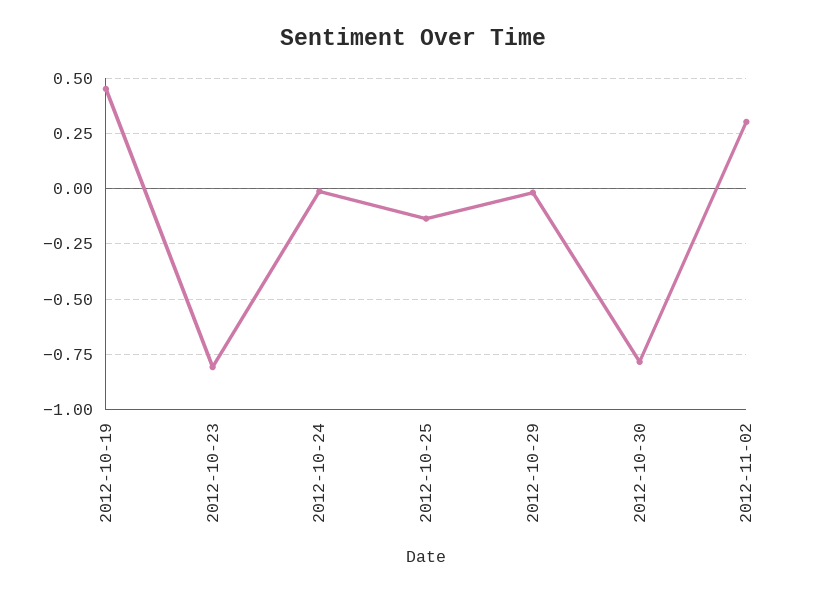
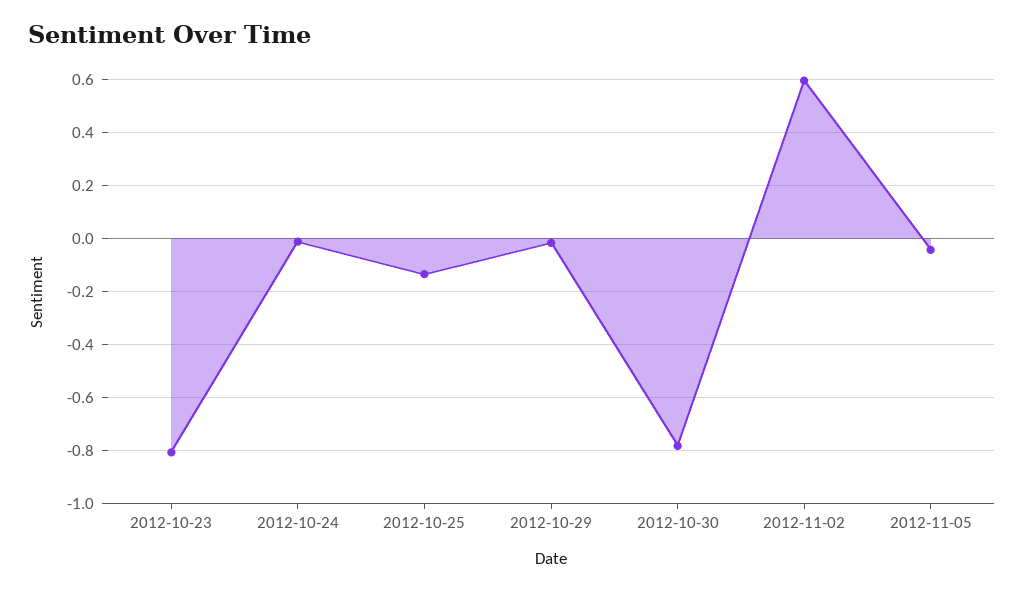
2012-10-19: 0.45 -> none
2012-11-02: 0.3 -> 0.6
2012-11-05: none -> -0.05

